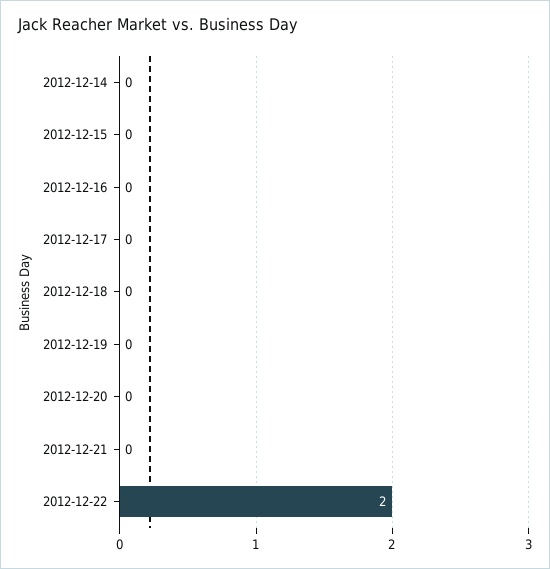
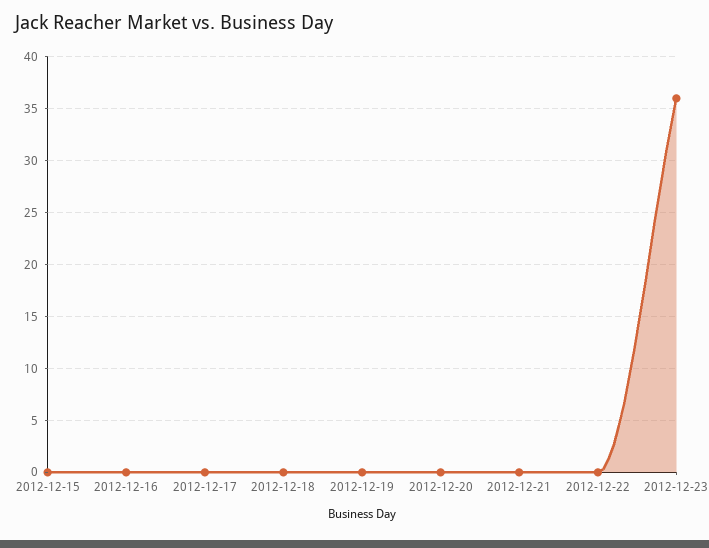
2012-12-14: 0 -> none
2012-12-22: 2 -> 0
2012-12-23: none -> 36

